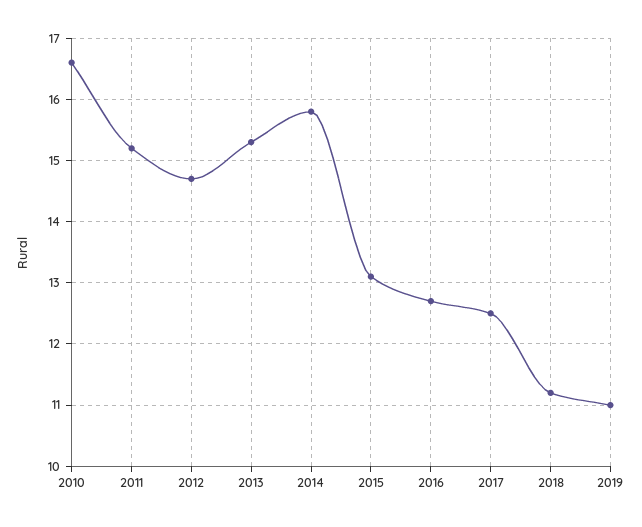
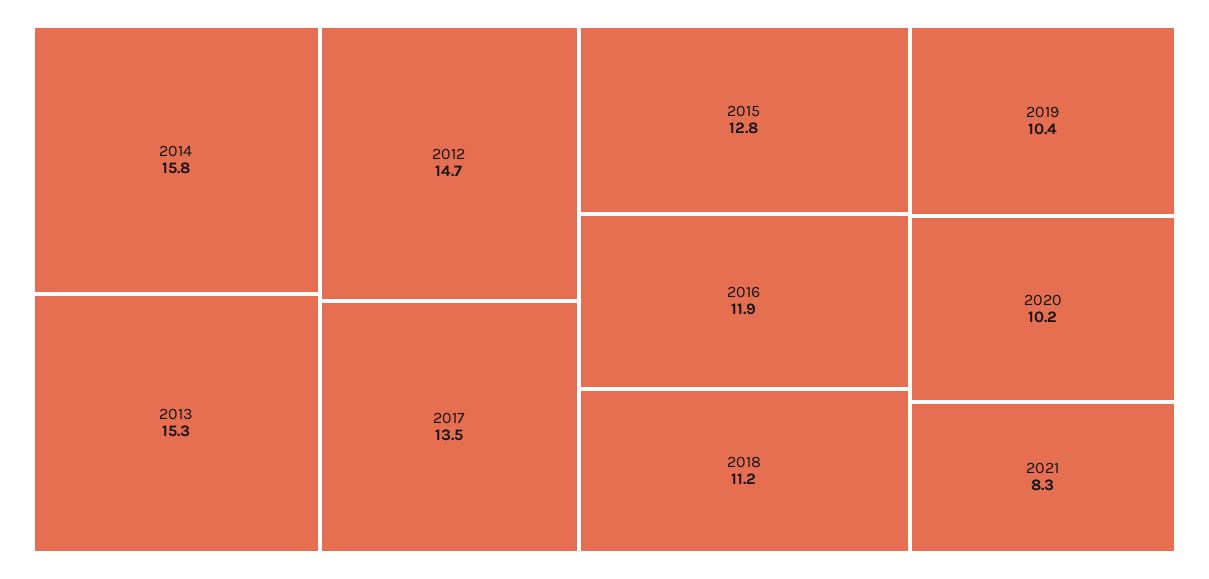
2010: 16.6 -> none
2011: 15.2 -> none
2015: 13.1 -> 12.8
2016: 12.7 -> 11.9
2017: 12.5 -> 13.5
2019: 11 -> 10.4
2020: none -> 10.2
2021: none -> 8.3

